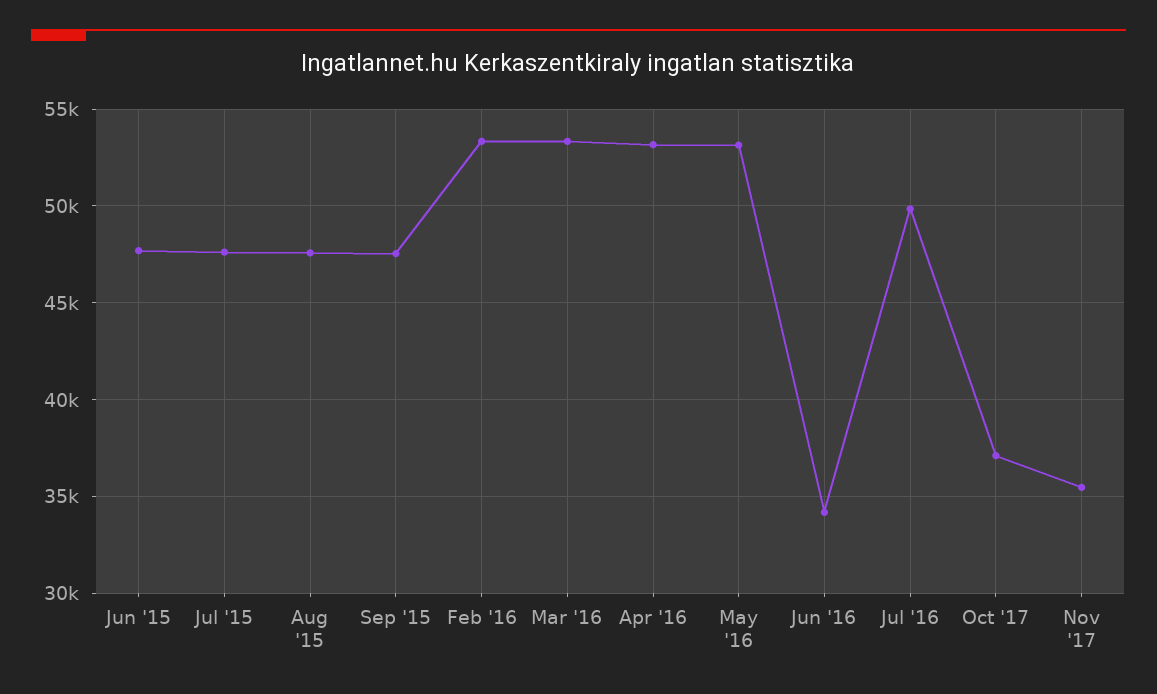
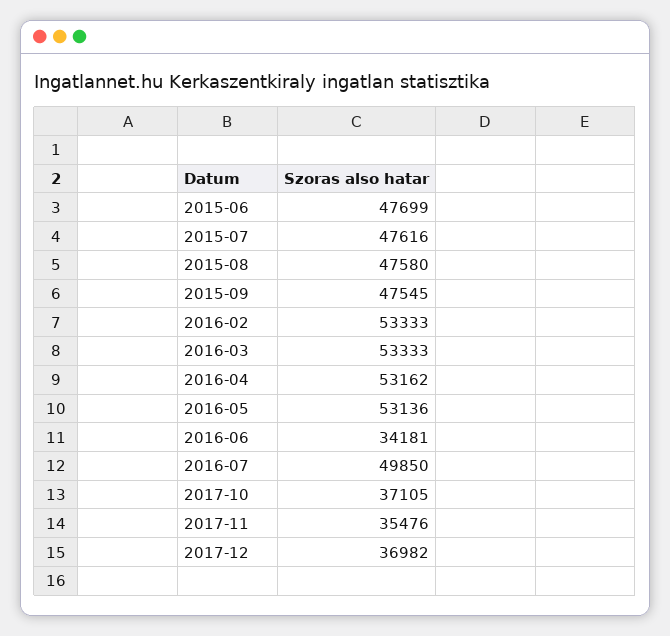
2017-12: none -> 36982

